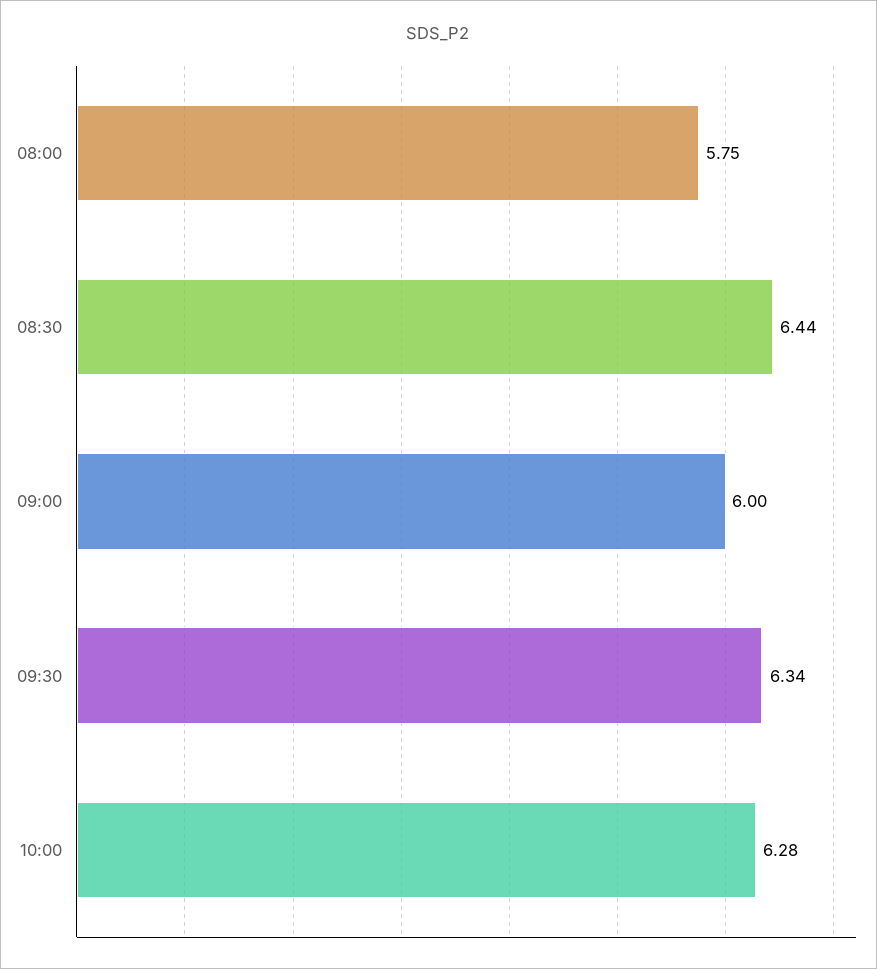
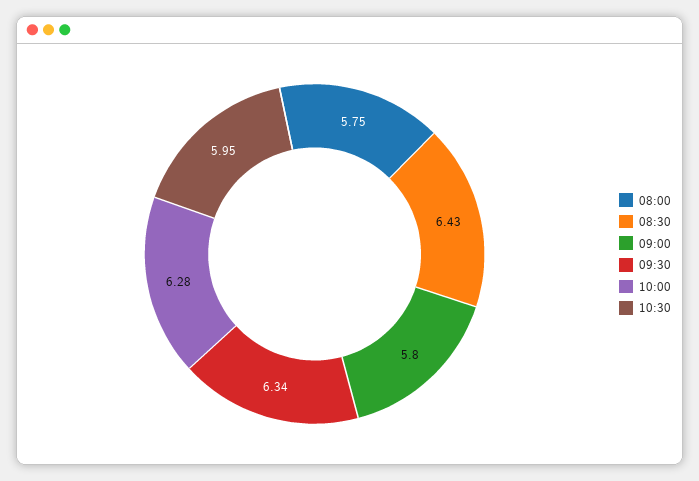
08:30: 6.44 -> 6.43
09:00: 6 -> 5.8
10:30: none -> 5.95

